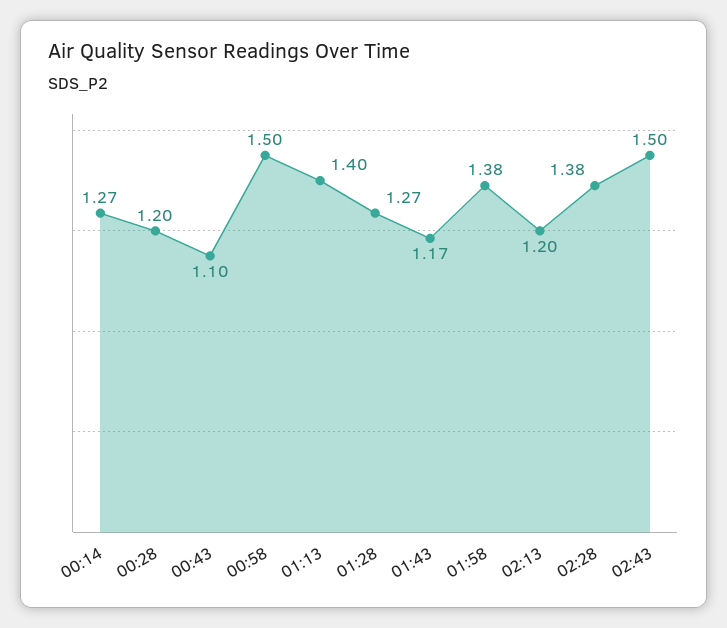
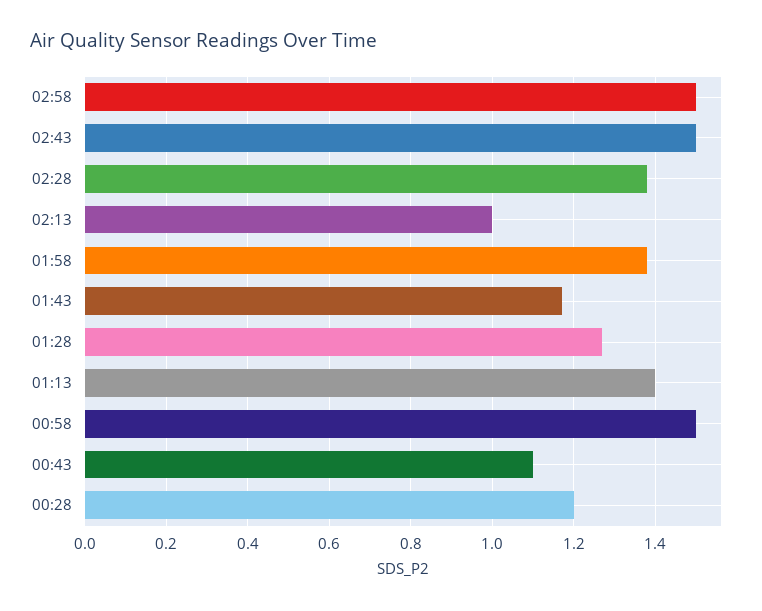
00:14: 1.27 -> none
02:13: 1.2 -> 1
02:58: none -> 1.5

